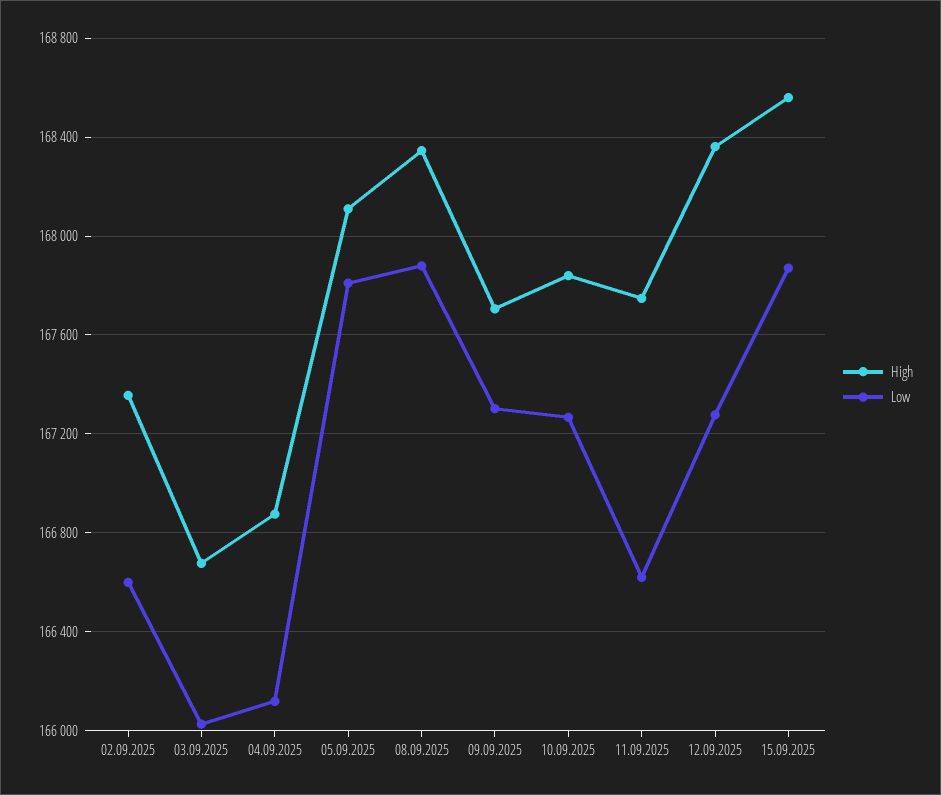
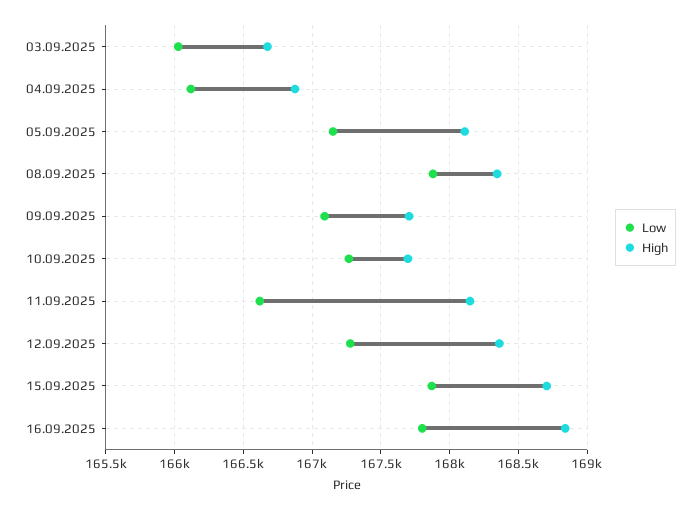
High, 02.09.2025: 167350 -> none
Low, 02.09.2025: 166600 -> none
Low, 05.09.2025: 167800 -> 167150
Low, 09.09.2025: 167300 -> 167100
High, 10.09.2025: 167850 -> 167700
High, 11.09.2025: 167750 -> 168150
High, 15.09.2025: 168550 -> 168700
Low, 16.09.2025: none -> 167800
High, 16.09.2025: none -> 168850

